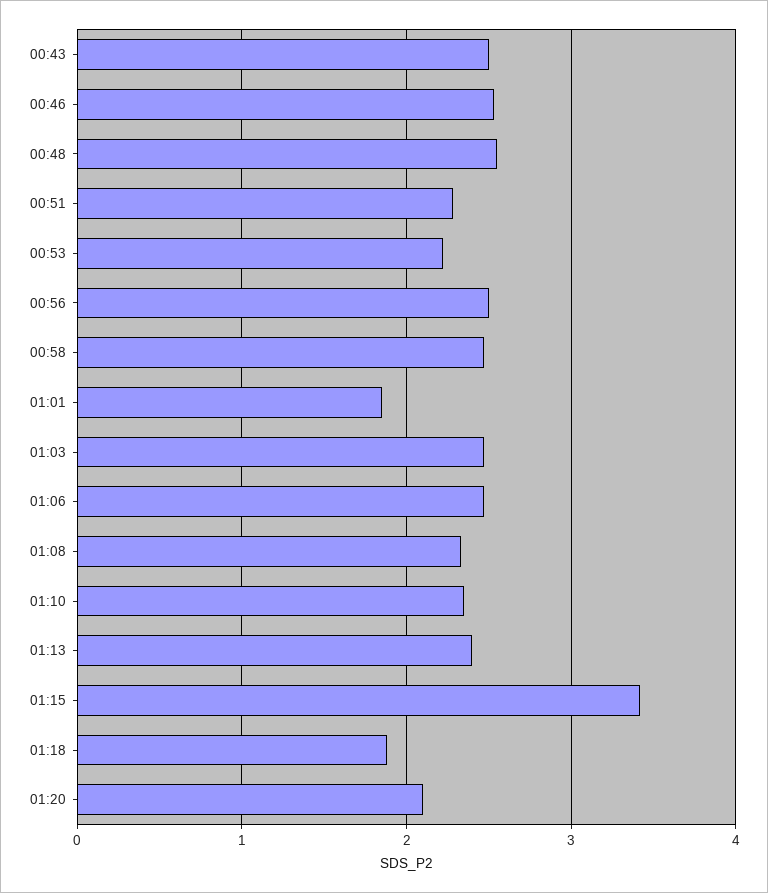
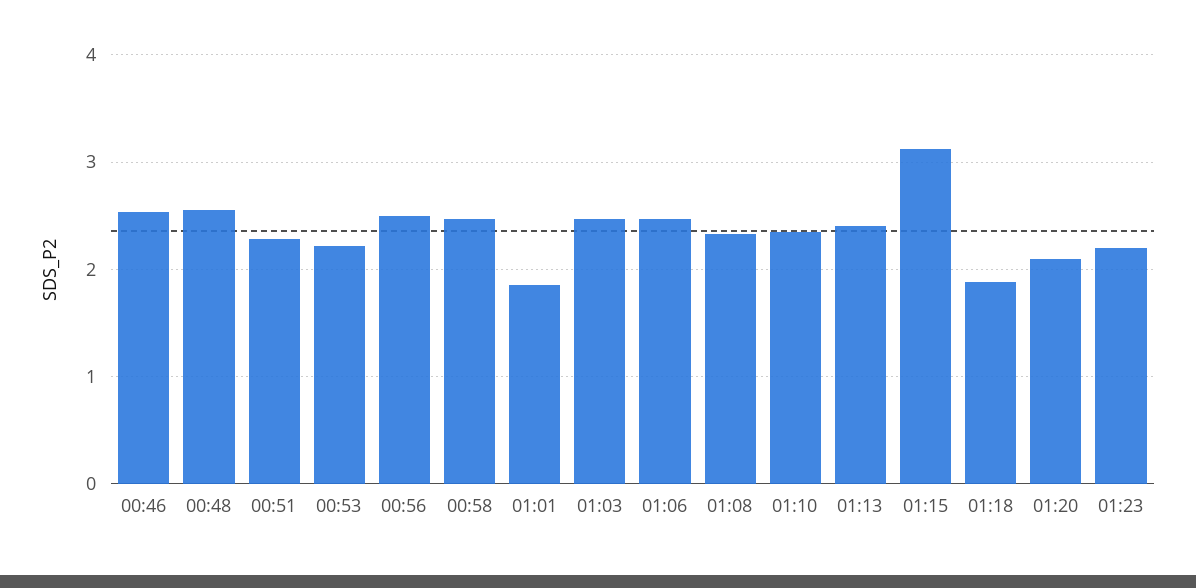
00:43: 2.5 -> none
01:15: 3.4 -> 3.1
01:23: none -> 2.2

